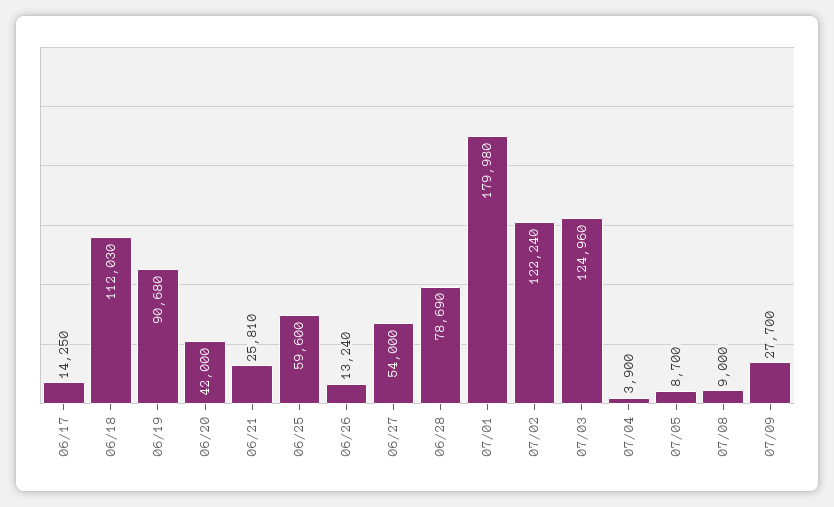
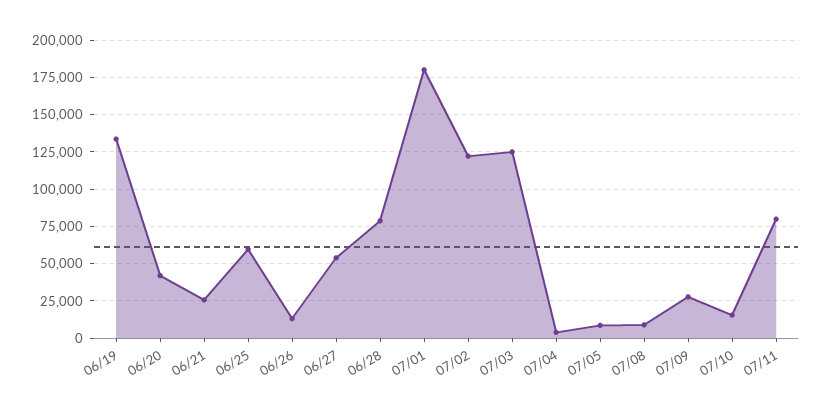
06/17: 14250 -> none
06/18: 112030 -> none
06/19: 90680 -> 135000
07/10: none -> 15000
07/11: none -> 80000

